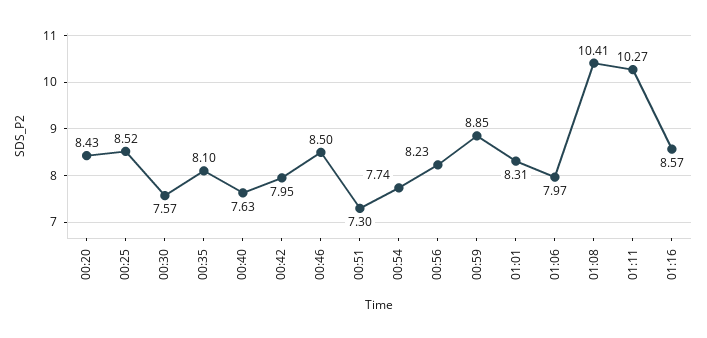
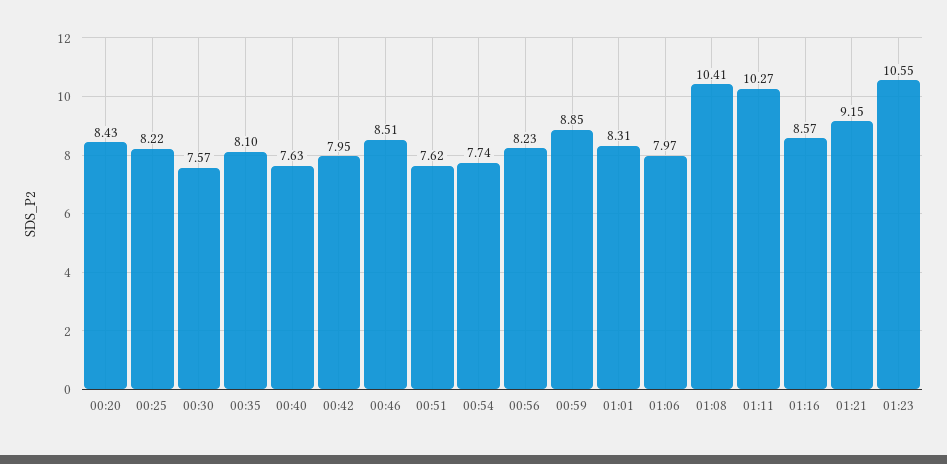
00:25: 8.52 -> 8.22
00:46: 8.5 -> 8.51
00:51: 7.3 -> 7.62
01:21: none -> 9.15
01:23: none -> 10.55

